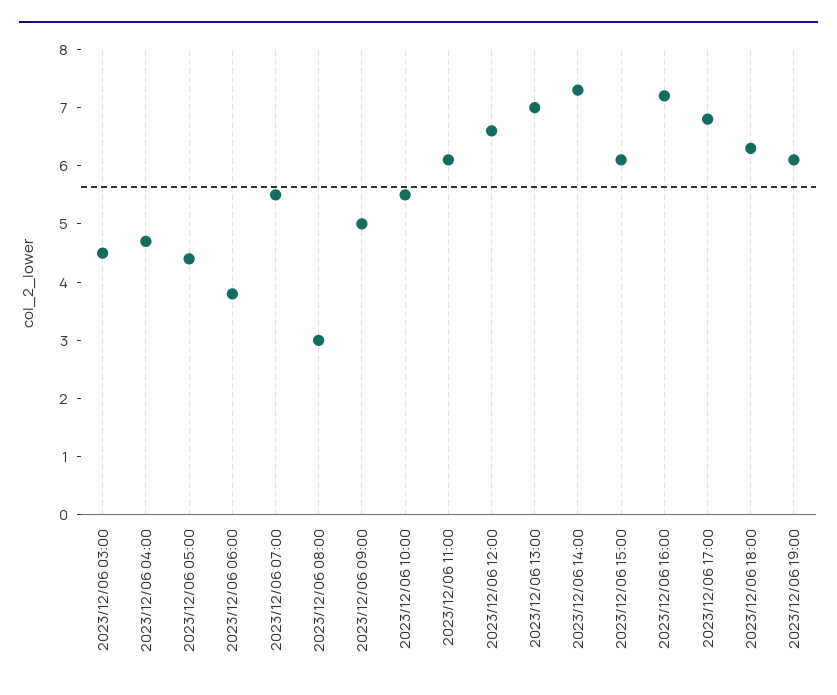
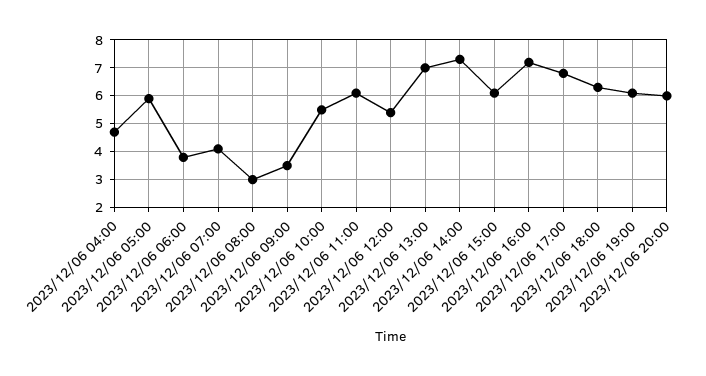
2023/12/06 03:00: 4.5 -> none
2023/12/06 05:00: 4.5 -> 6
2023/12/06 07:00: 5.5 -> 4
2023/12/06 09:00: 5 -> 3.5
2023/12/06 12:00: 6.5 -> 5.5
2023/12/06 20:00: none -> 6

